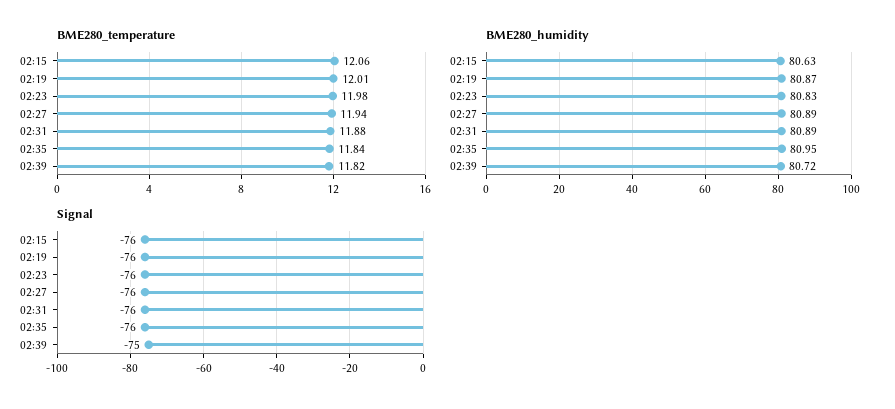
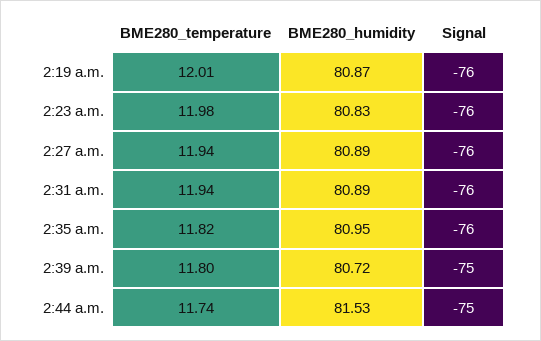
BME280_temperature, 02:15: 12.06 -> none
BME280_temperature, 02:31: 11.88 -> 11.94
BME280_temperature, 02:35: 11.84 -> 11.82
BME280_temperature, 02:39: 11.82 -> 11.8
BME280_humidity, 02:15: 80.63 -> none
Signal, 02:15: -76 -> none
BME280_temperature, 2:44 a.m.: none -> 11.74
BME280_humidity, 2:44 a.m.: none -> 81.53
Signal, 2:44 a.m.: none -> -75

